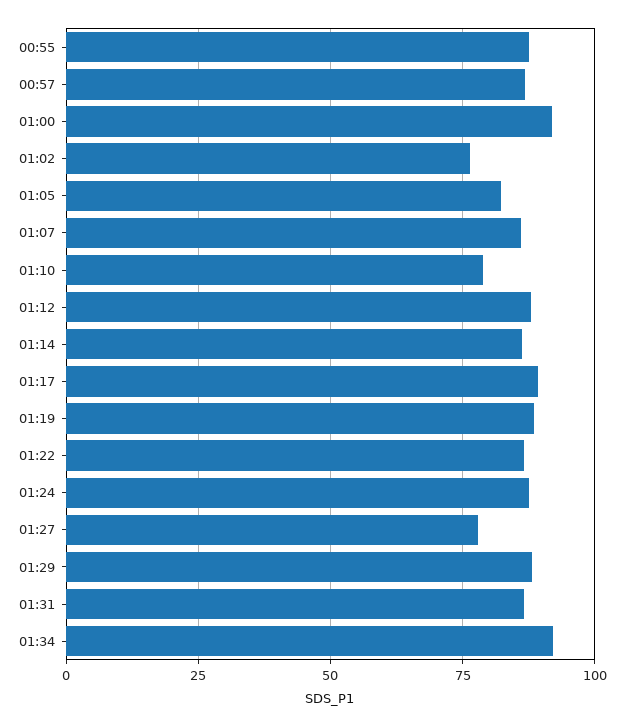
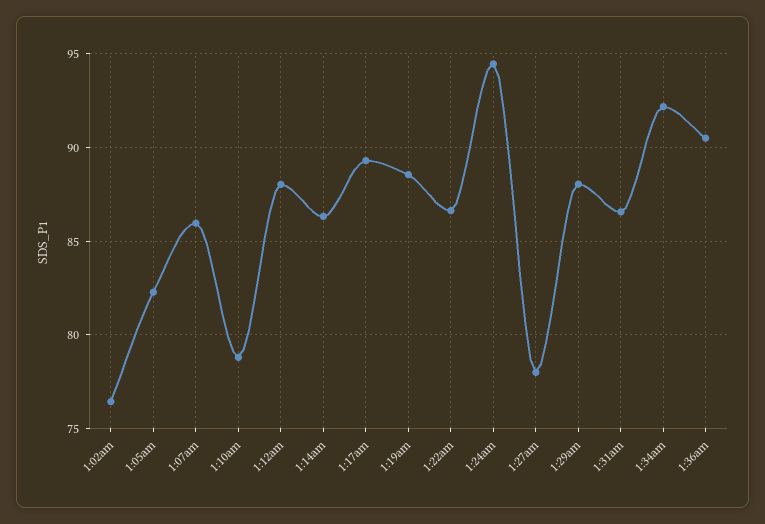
00:55: 87.5 -> none
00:57: 87.5 -> none
01:00: 92.5 -> none
01:24: 87.5 -> 94.5
1:36am: none -> 90.5

